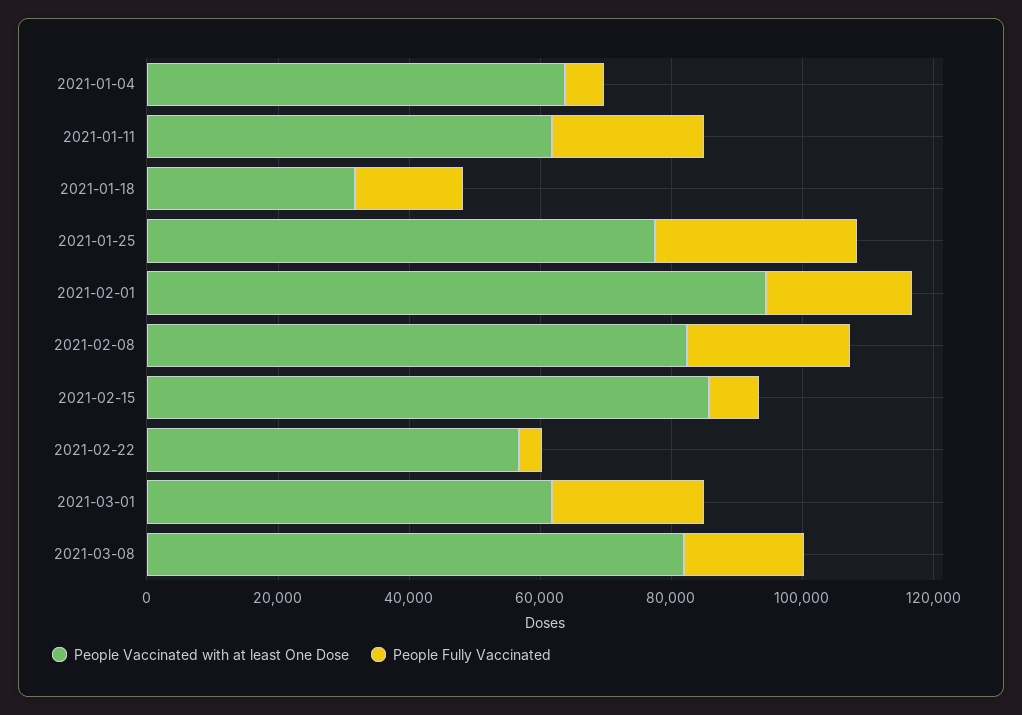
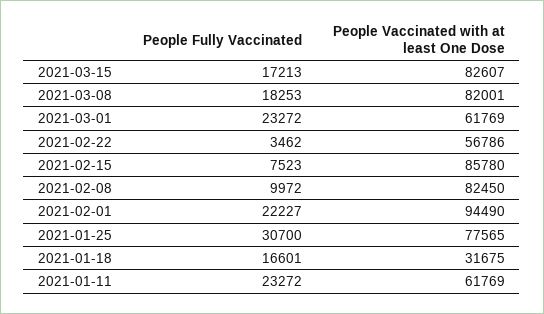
People Vaccinated with at least One Dose, 2021-01-04: 65000 -> none
People Fully Vaccinated, 2021-01-04: 5000 -> none
People Fully Vaccinated, 2021-02-08: 25000 -> 9972
People Fully Vaccinated, 2021-03-15: none -> 17213
People Vaccinated with at least One Dose, 2021-03-15: none -> 82607

